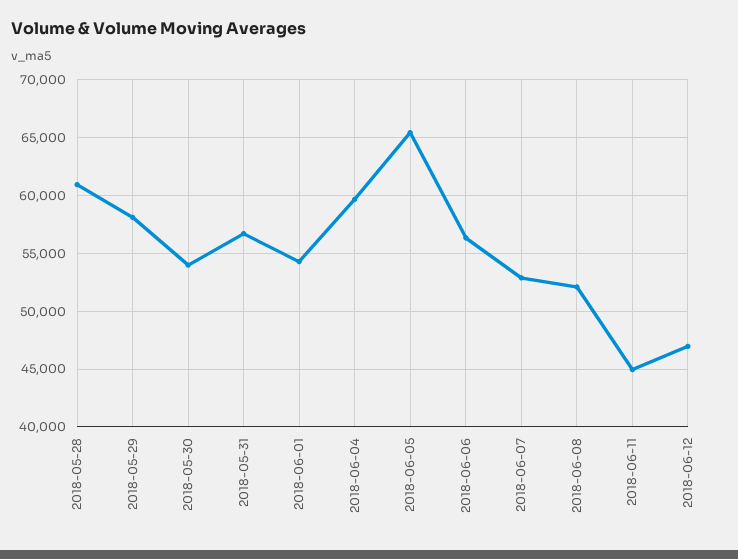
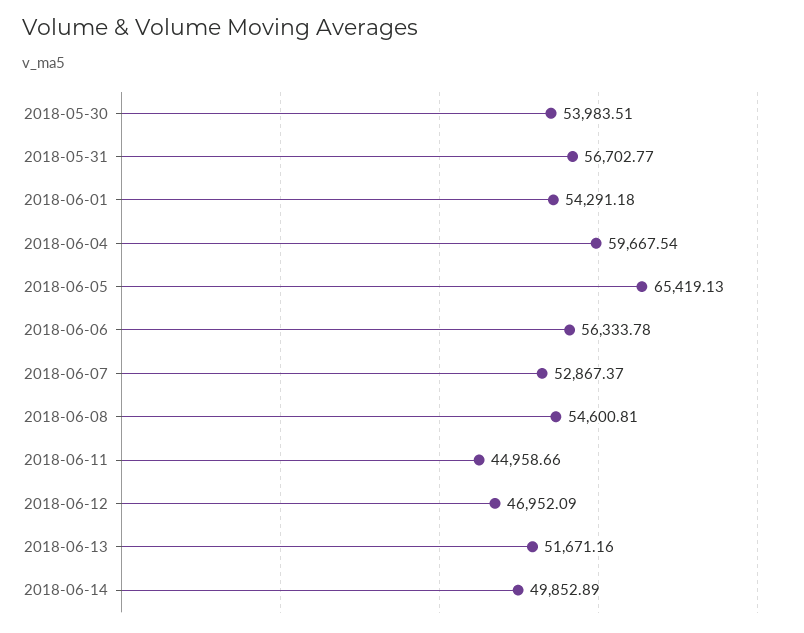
2018-05-28: 61000 -> none
2018-05-29: 58000 -> none
2018-06-08: 52000 -> 54600.81
2018-06-13: none -> 51671.16
2018-06-14: none -> 49852.89

